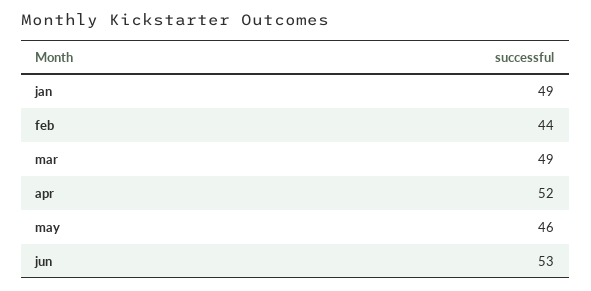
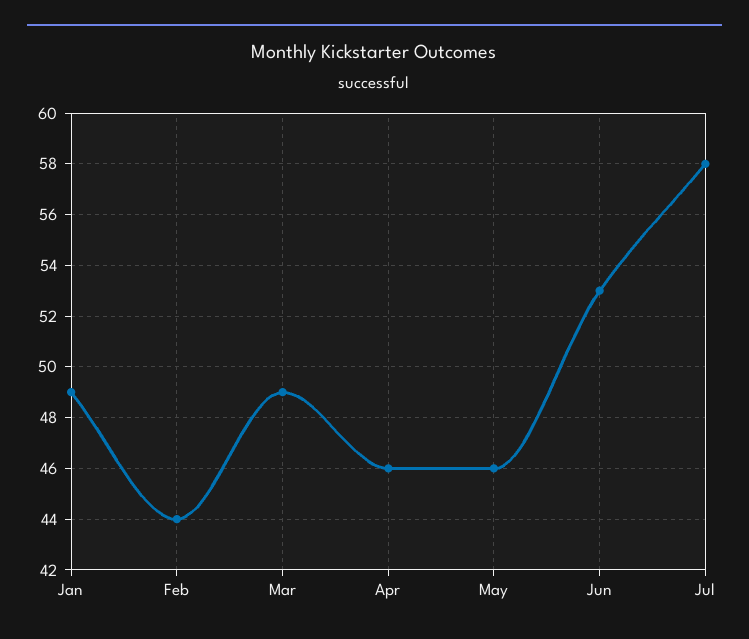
apr: 52 -> 46
Jul: none -> 58

